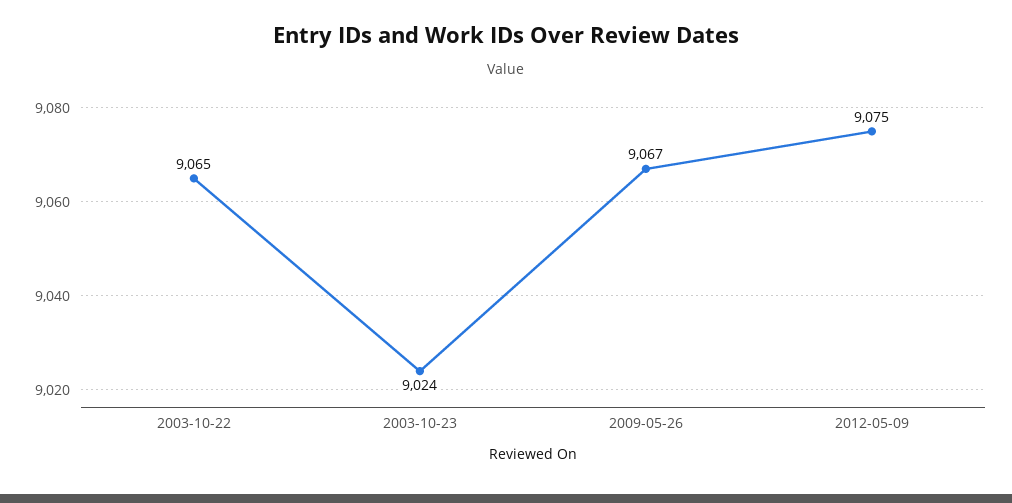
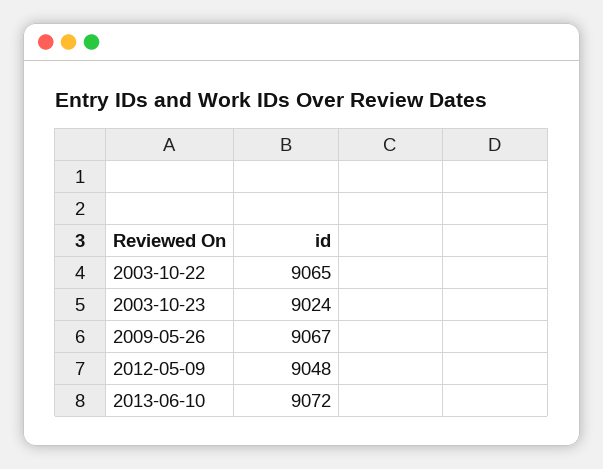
2012-05-09: 9075 -> 9048
2013-06-10: none -> 9072

